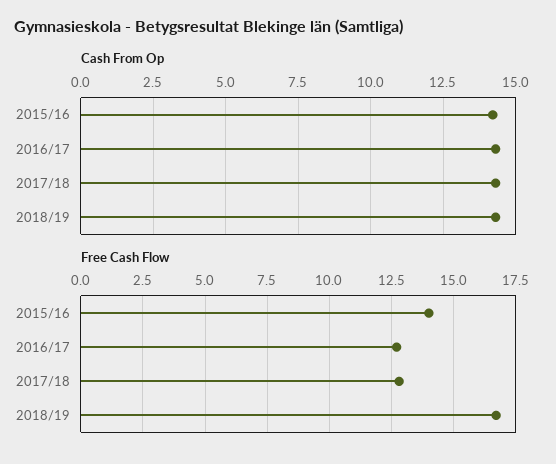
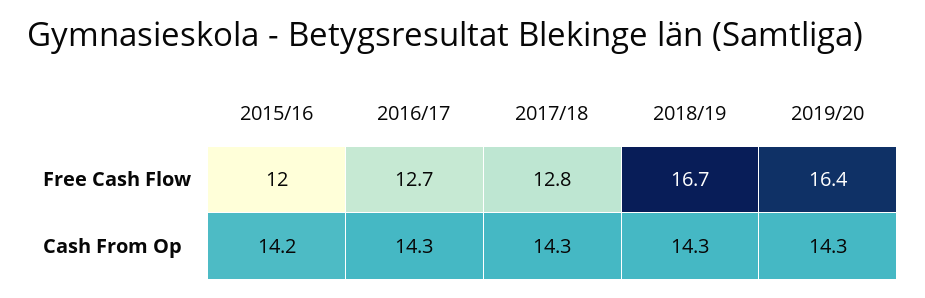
Free Cash Flow, 2015/16: 14 -> 12
Free Cash Flow, 2019/20: none -> 16.4
Cash From Op, 2019/20: none -> 14.3

